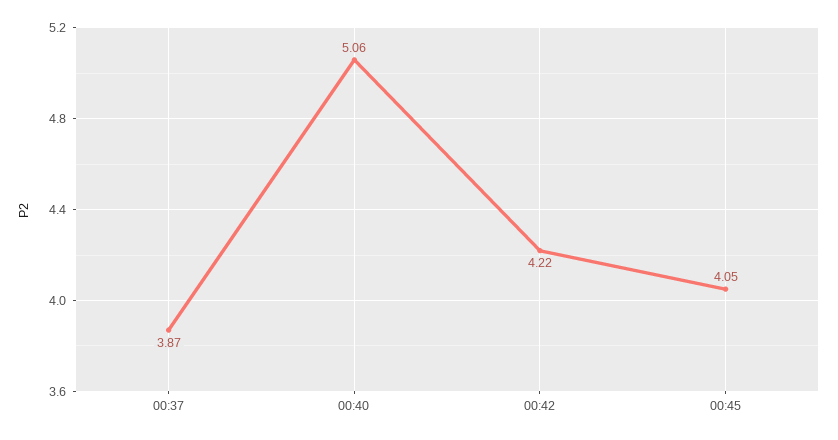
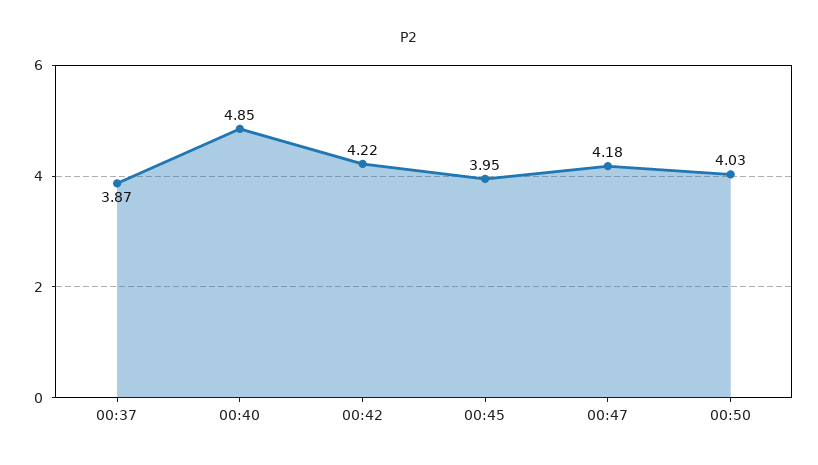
00:40: 5.06 -> 4.85
00:45: 4.05 -> 3.95
00:47: none -> 4.18
00:50: none -> 4.03

